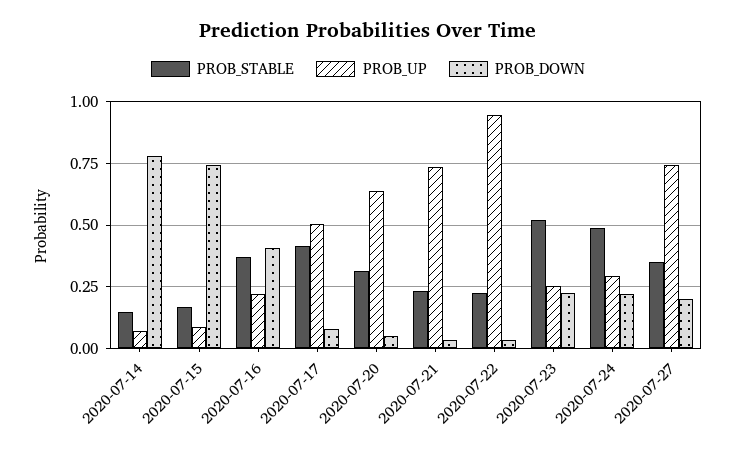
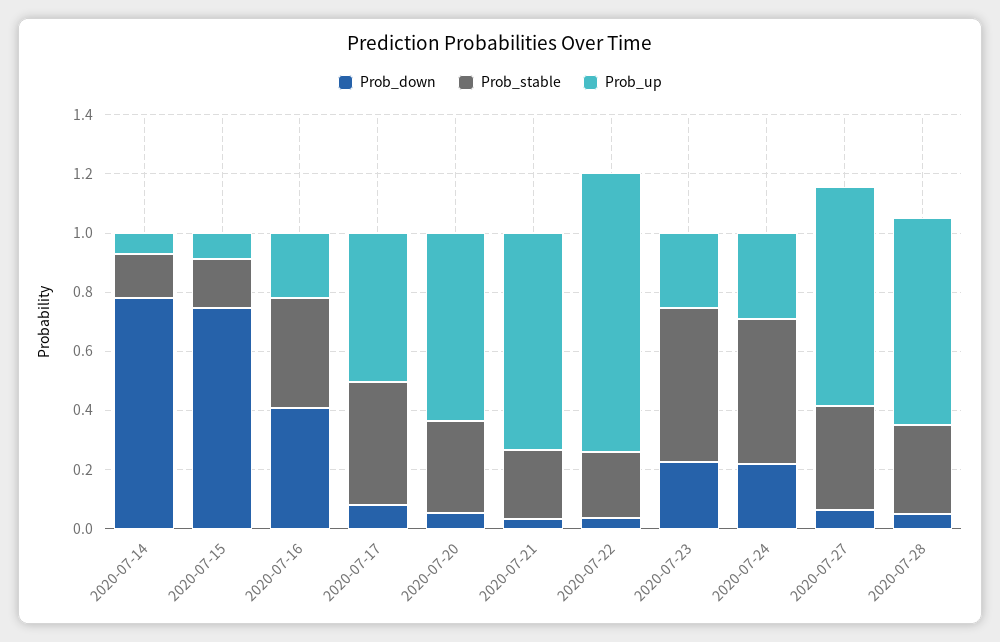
PROB_DOWN, 2020-07-27: 0.2 -> 0.05
PROB_DOWN, 2020-07-28: none -> 0.05
PROB_STABLE, 2020-07-28: none -> 0.3
PROB_UP, 2020-07-28: none -> 0.7

